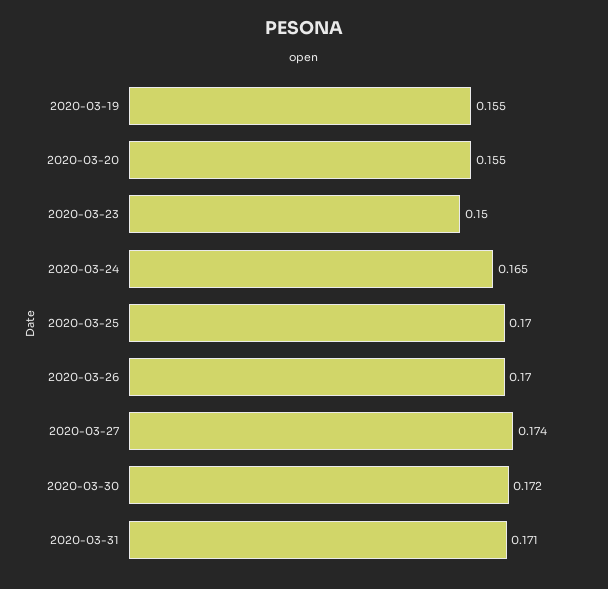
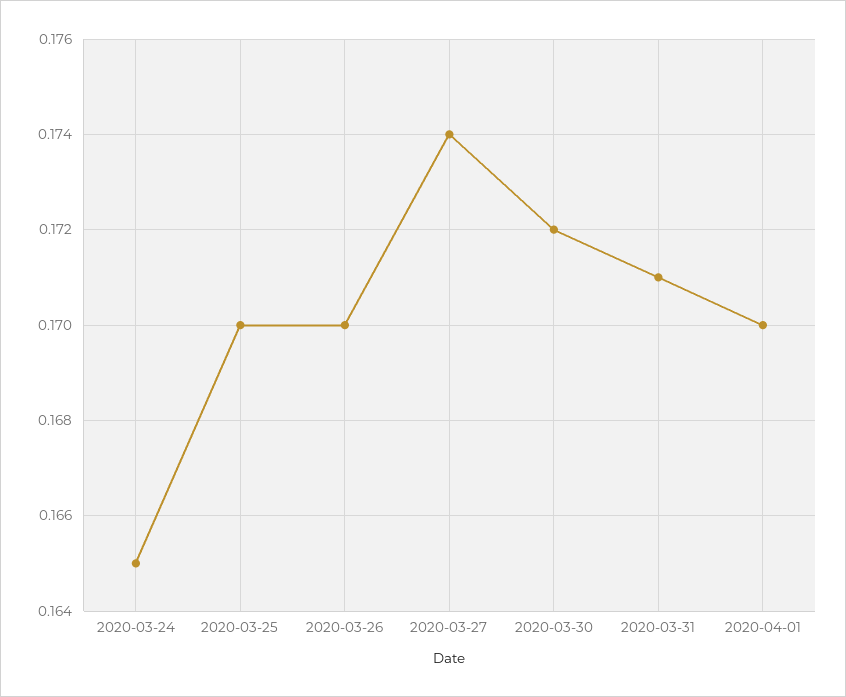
2020-03-19: 0.155 -> none
2020-03-20: 0.155 -> none
2020-03-23: 0.15 -> none
2020-04-01: none -> 0.17

